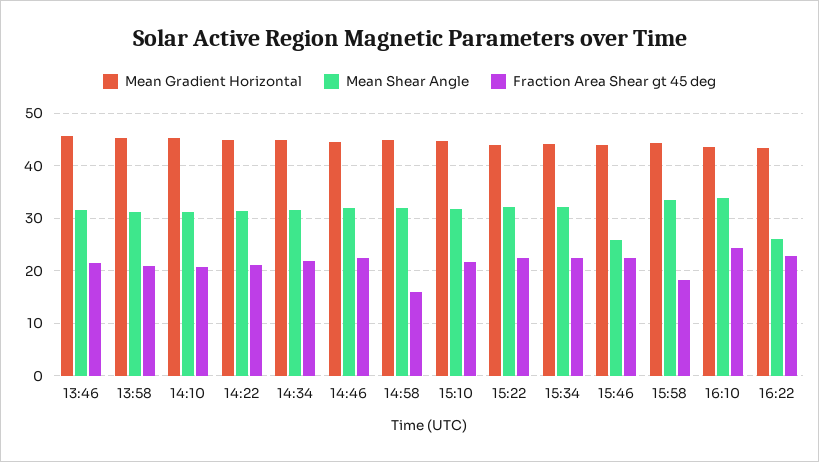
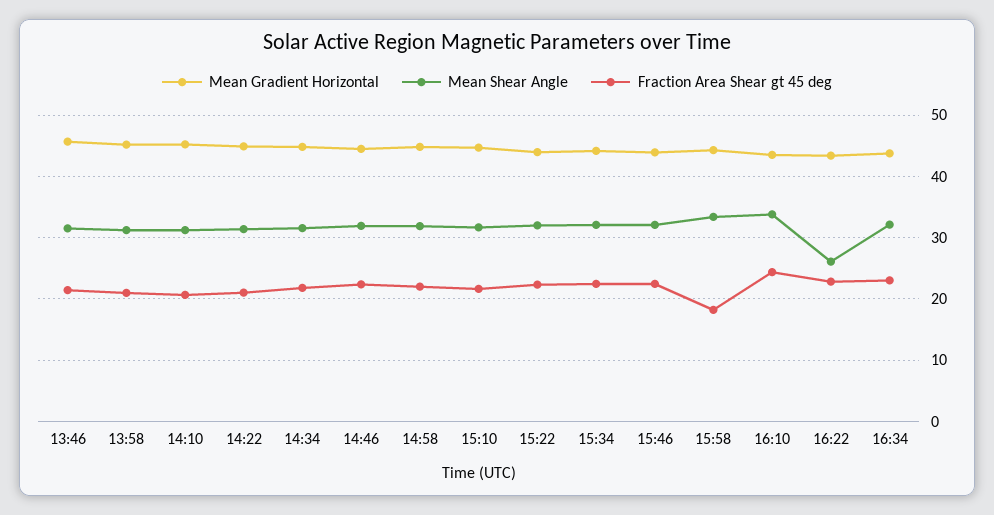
Fraction Area Shear gt 45 deg, 14:58: 16 -> 22
Mean Shear Angle, 15:46: 26 -> 32
Mean Gradient Horizontal, 16:34: none -> 44
Mean Shear Angle, 16:34: none -> 32
Fraction Area Shear gt 45 deg, 16:34: none -> 23

